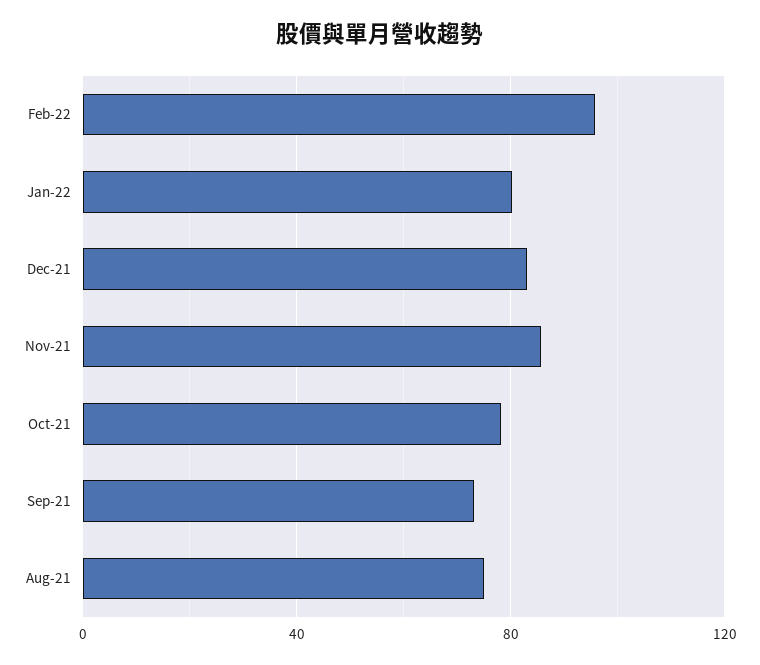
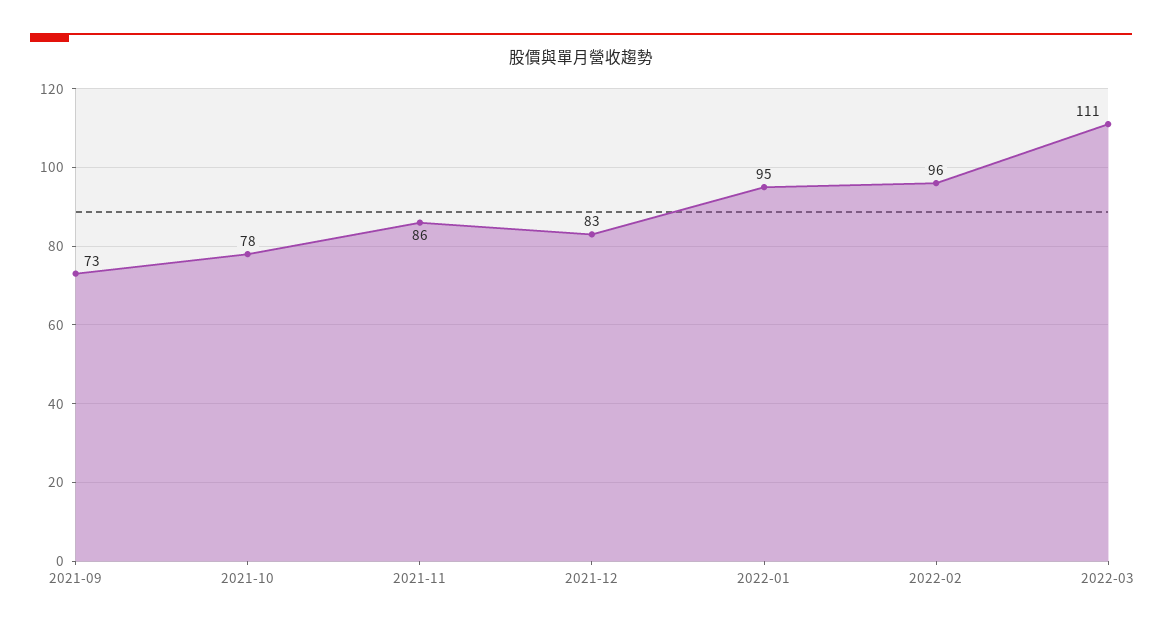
Jan-22: 80 -> 95
Aug-21: 75 -> none
2022-03: none -> 111

